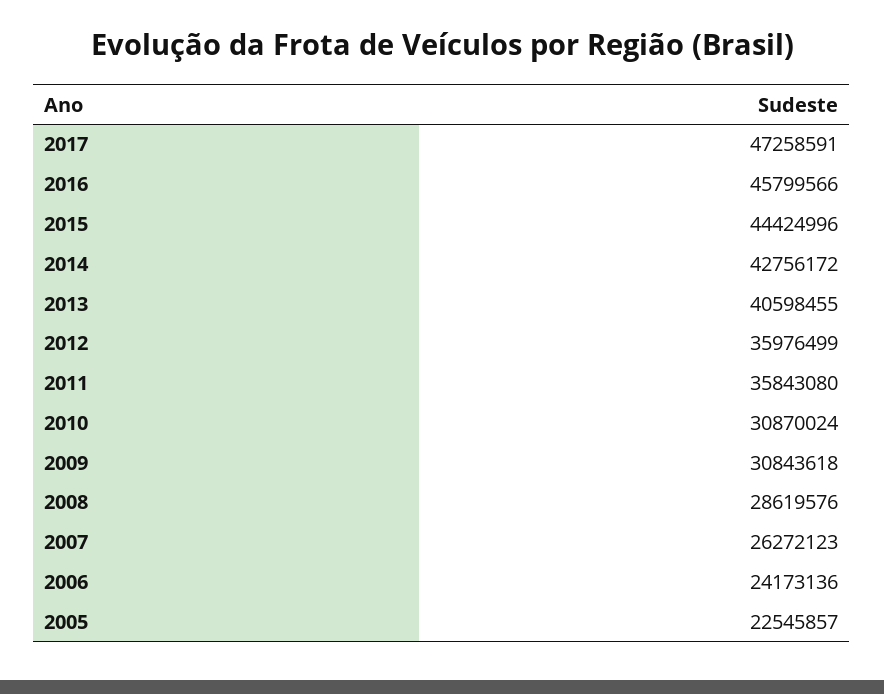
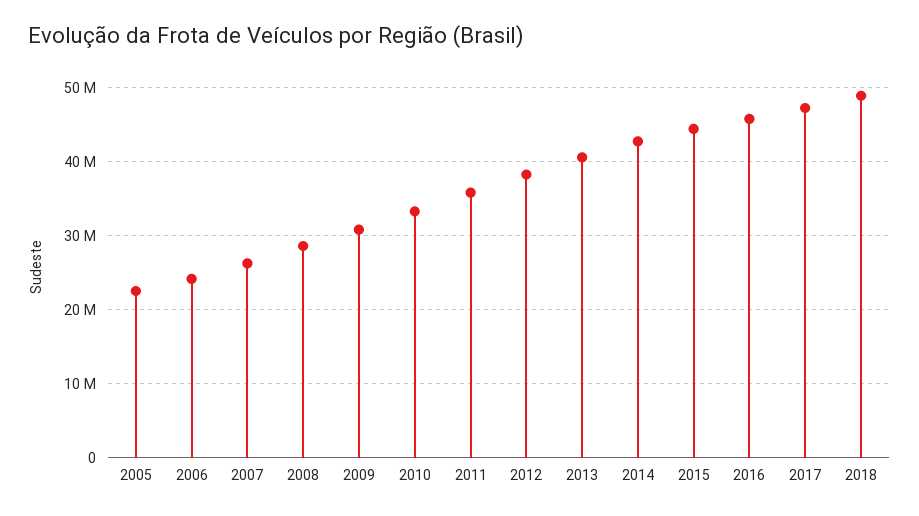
2012: 35976499 -> 38000000
2010: 30870024 -> 33000000
2018: none -> 49000000

